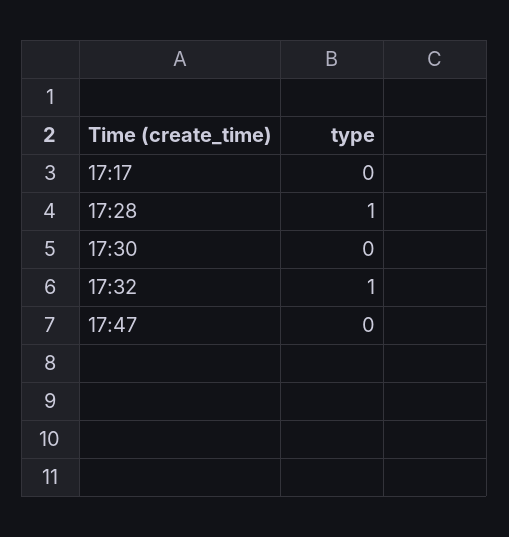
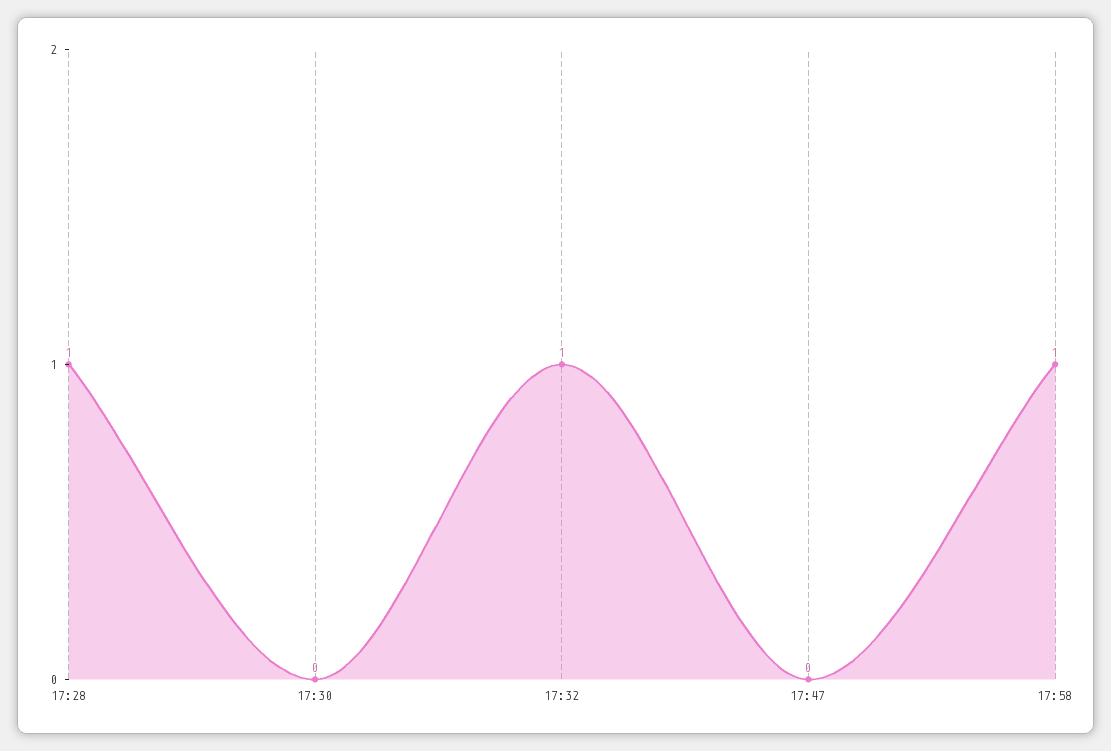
17:17: 0 -> none
17:58: none -> 1

